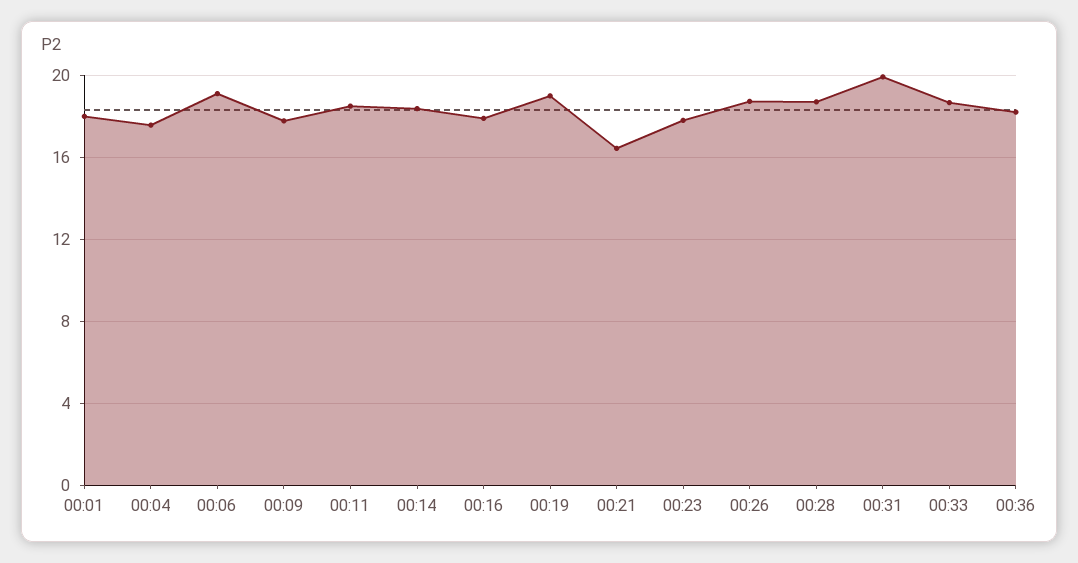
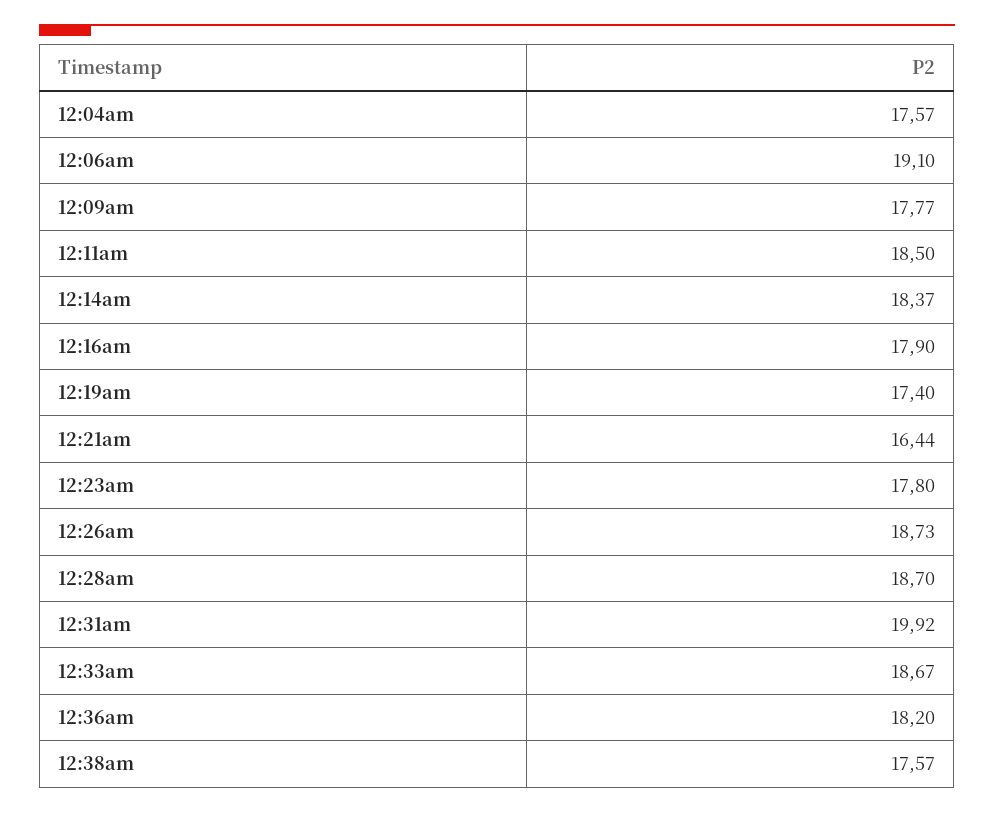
00:01: 18 -> none
00:19: 19 -> 17.4
12:38am: none -> 17.57

